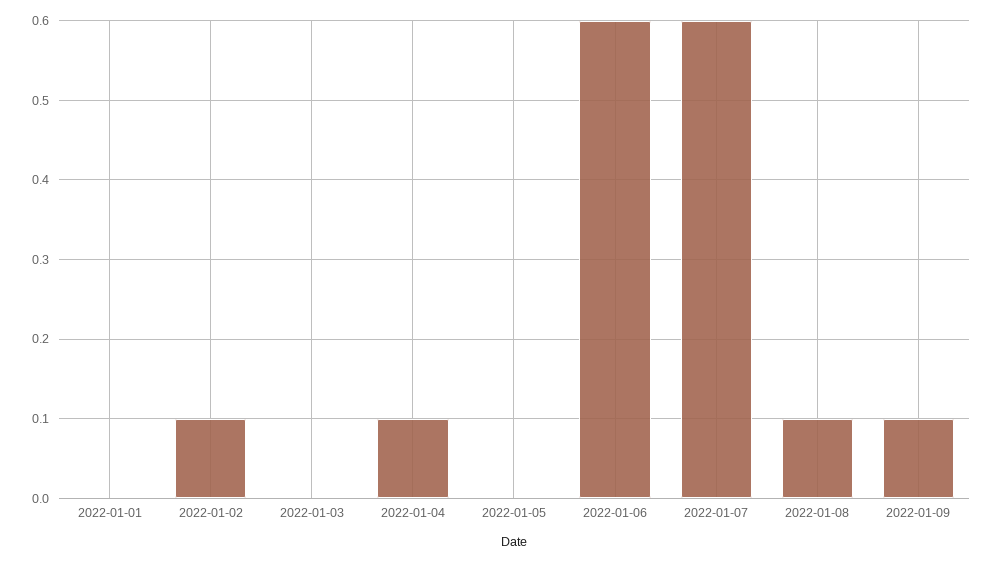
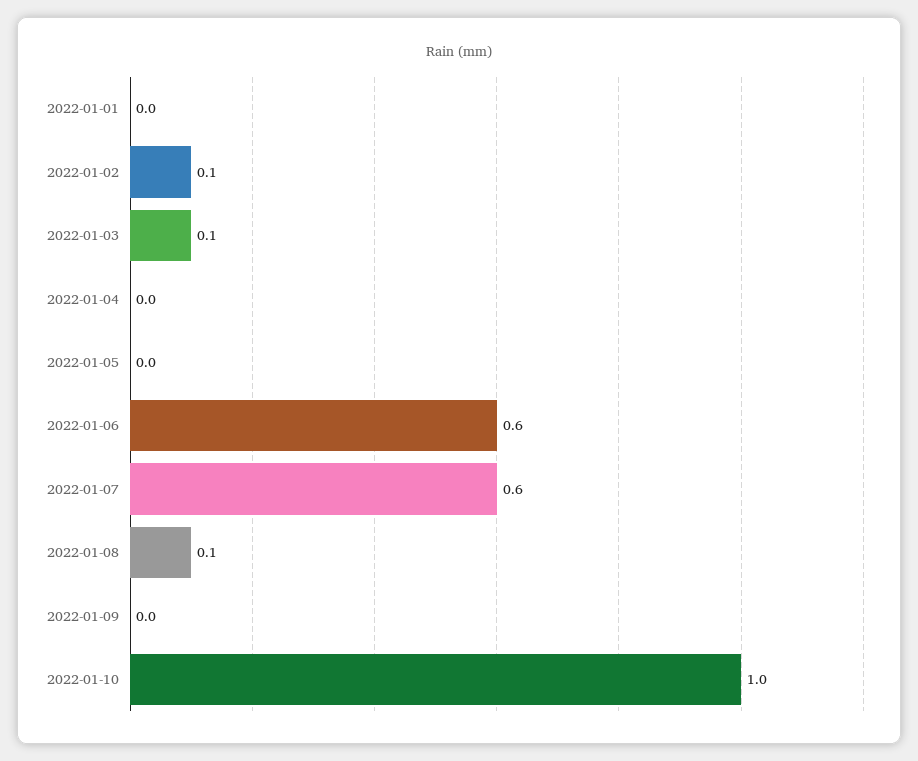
2022-01-03: 0 -> 0.1
2022-01-04: 0.1 -> 0
2022-01-09: 0.1 -> 0
2022-01-10: none -> 1

